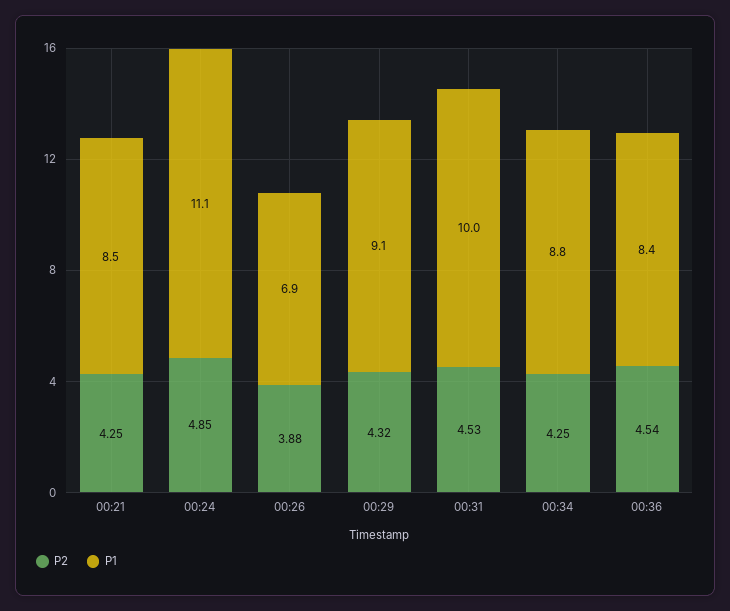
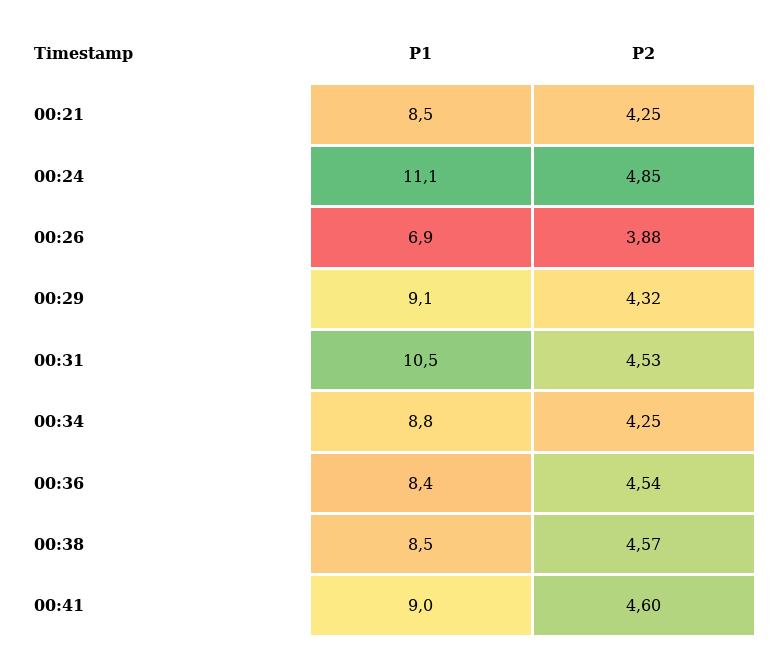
P1, 00:31: 10 -> 10.5
P1, 00:38: none -> 8.5
P2, 00:38: none -> 4.57
P1, 00:41: none -> 9
P2, 00:41: none -> 4.6

